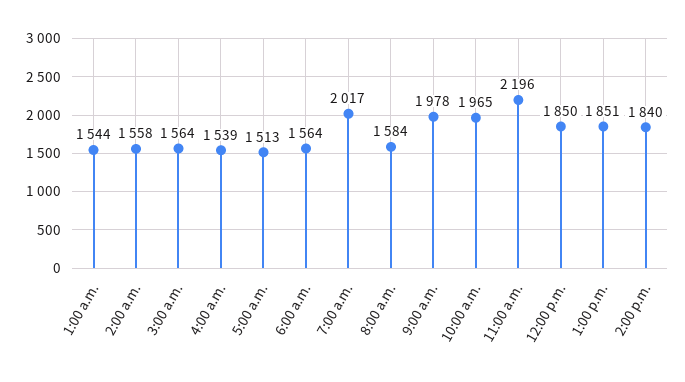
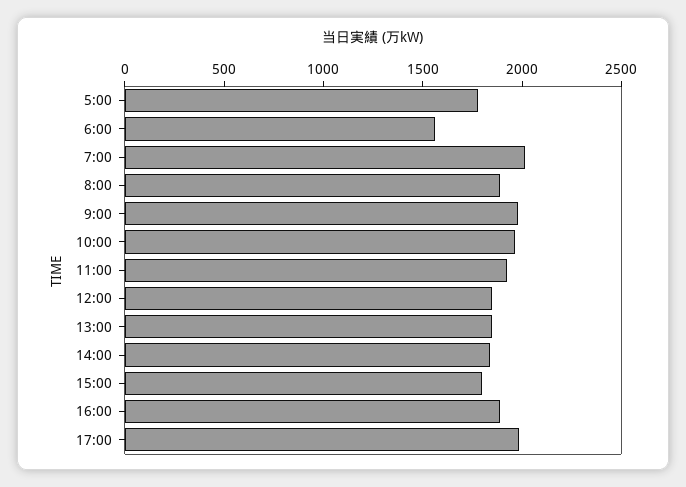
1:00 a.m.: 1544 -> none
2:00 a.m.: 1558 -> none
3:00 a.m.: 1564 -> none
4:00 a.m.: 1539 -> none
5:00 a.m.: 1513 -> 1800
8:00 a.m.: 1584 -> 1900
11:00 a.m.: 2196 -> 1900
15:00: none -> 1800
16:00: none -> 1900
17:00: none -> 2000

